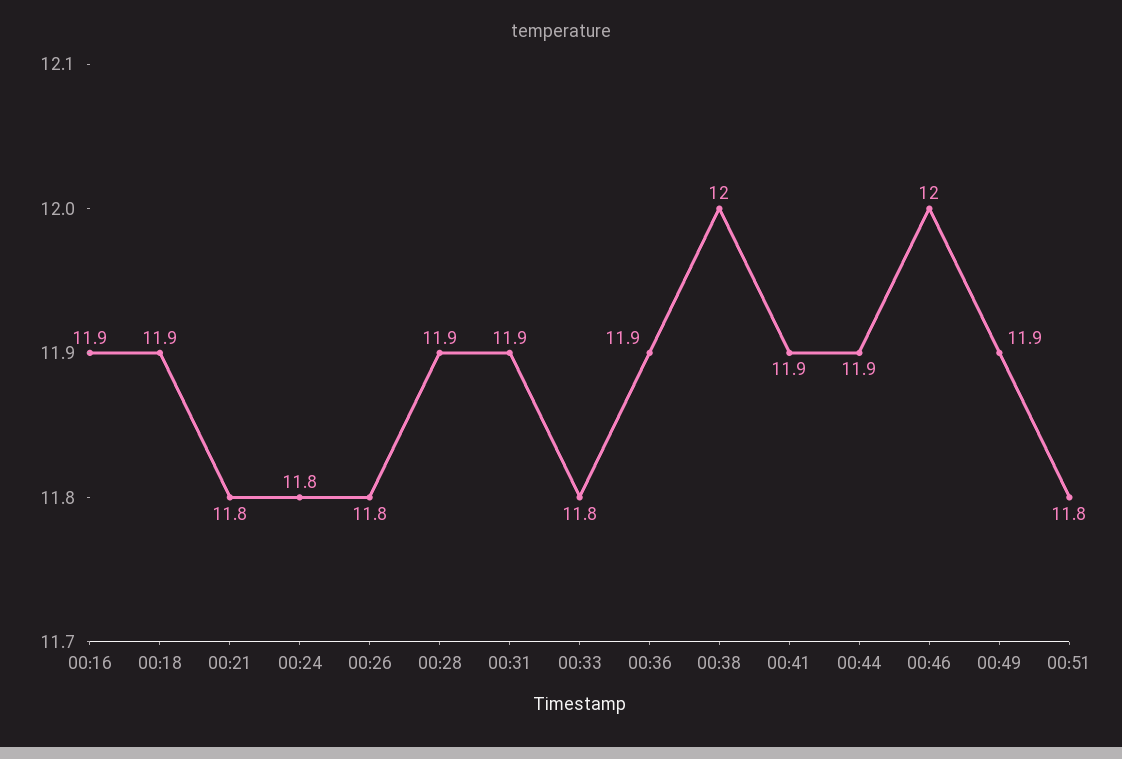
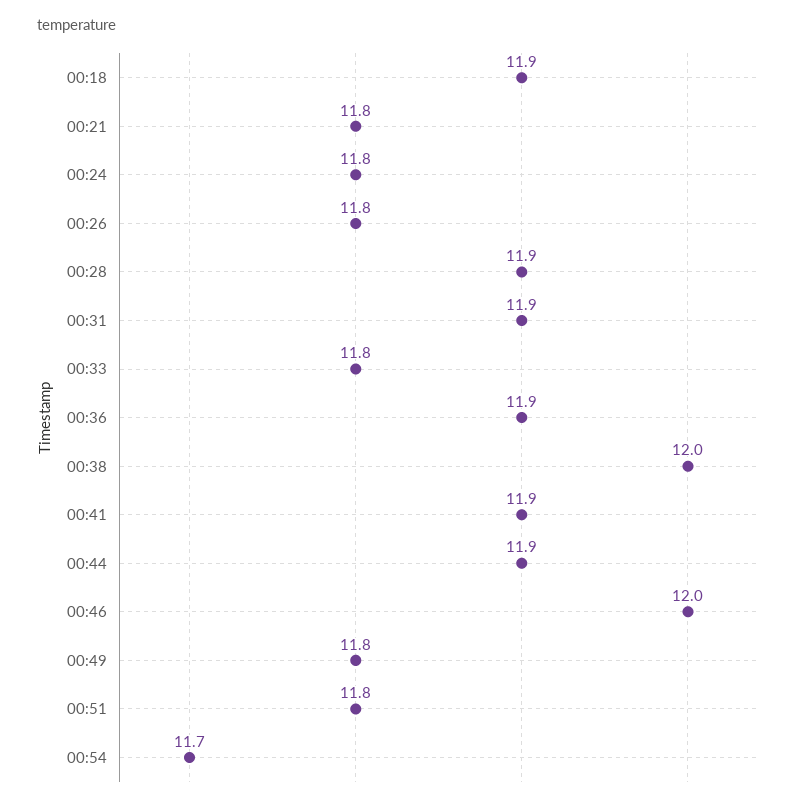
00:16: 11.9 -> none
00:49: 11.9 -> 11.8
00:54: none -> 11.7

